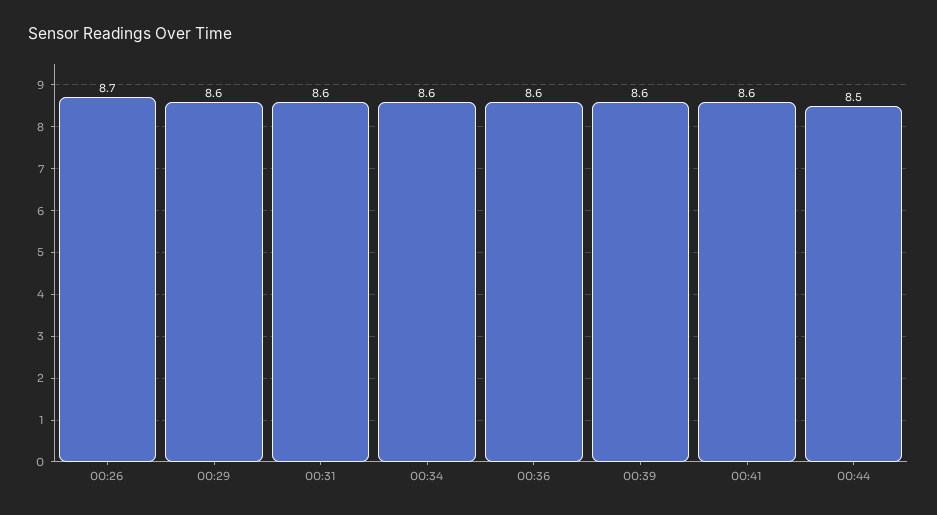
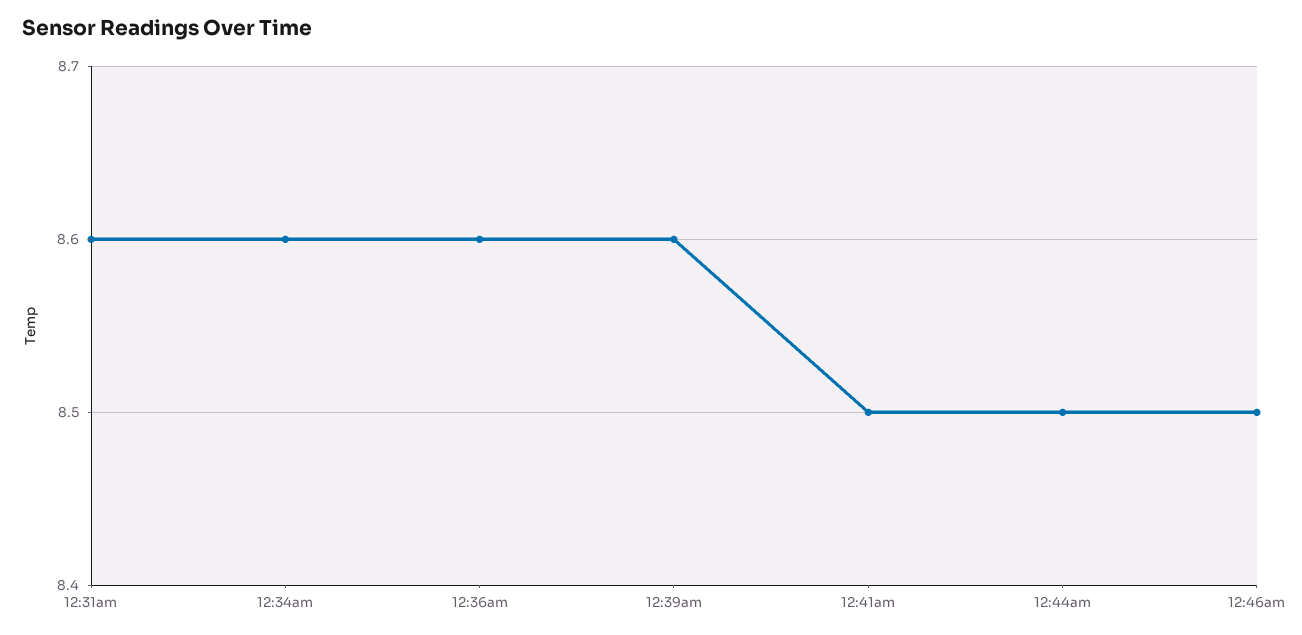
00:26: 8.7 -> none
00:29: 8.6 -> none
00:41: 8.6 -> 8.5
12:46am: none -> 8.5

